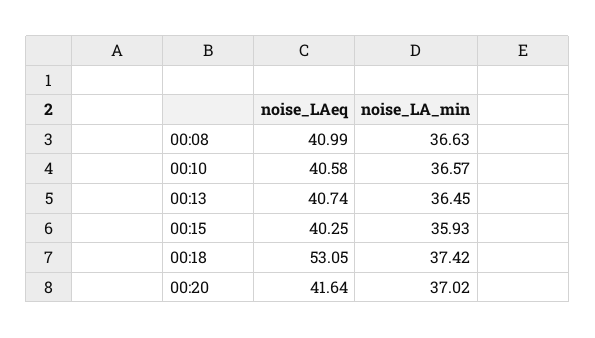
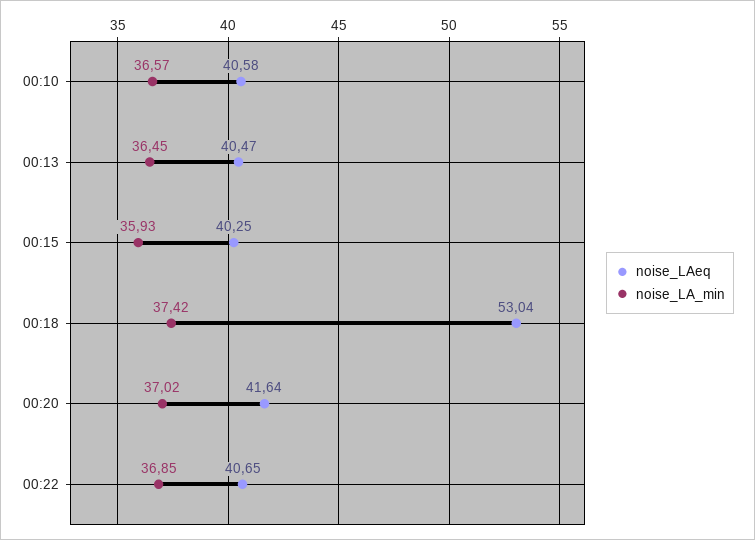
noise_LAeq, 00:08: 40.99 -> none
noise_LA_min, 00:08: 36.63 -> none
noise_LAeq, 00:13: 40.74 -> 40.47
noise_LAeq, 00:18: 53.05 -> 53.04
noise_LAeq, 00:22: none -> 40.65
noise_LA_min, 00:22: none -> 36.85

